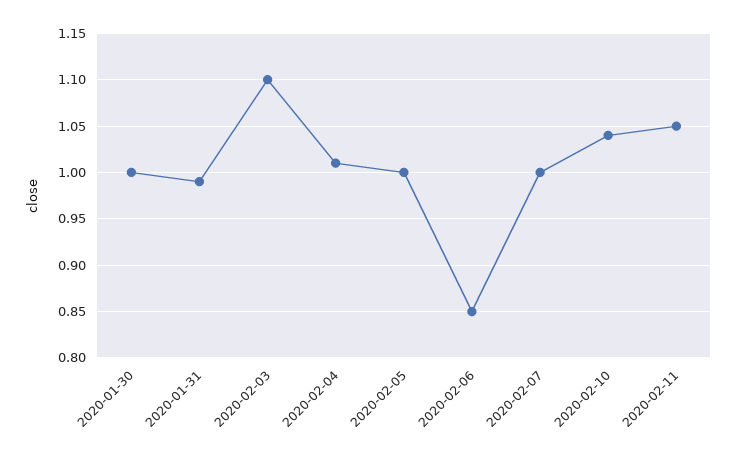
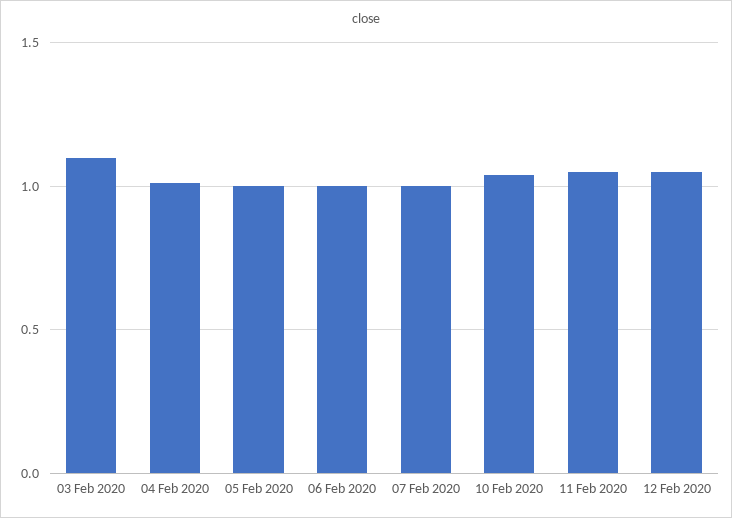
2020-01-30: 1 -> none
2020-01-31: 0.99 -> none
2020-02-06: 0.85 -> 1
12 Feb 2020: none -> 1.05

